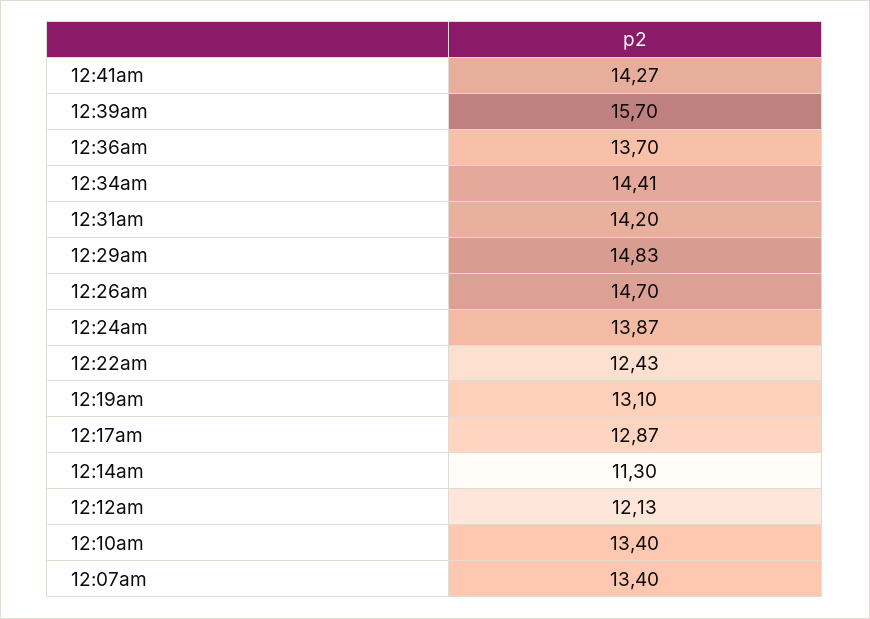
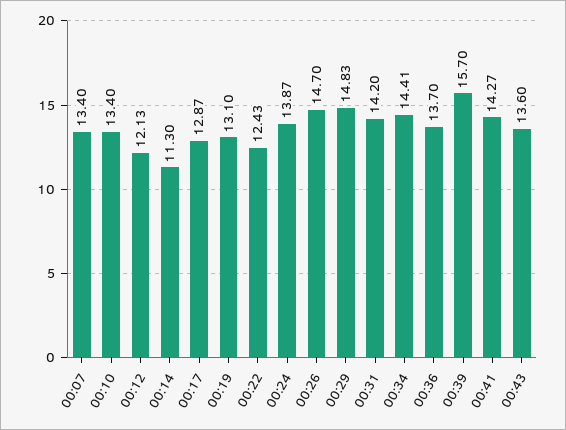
00:43: none -> 13.6

